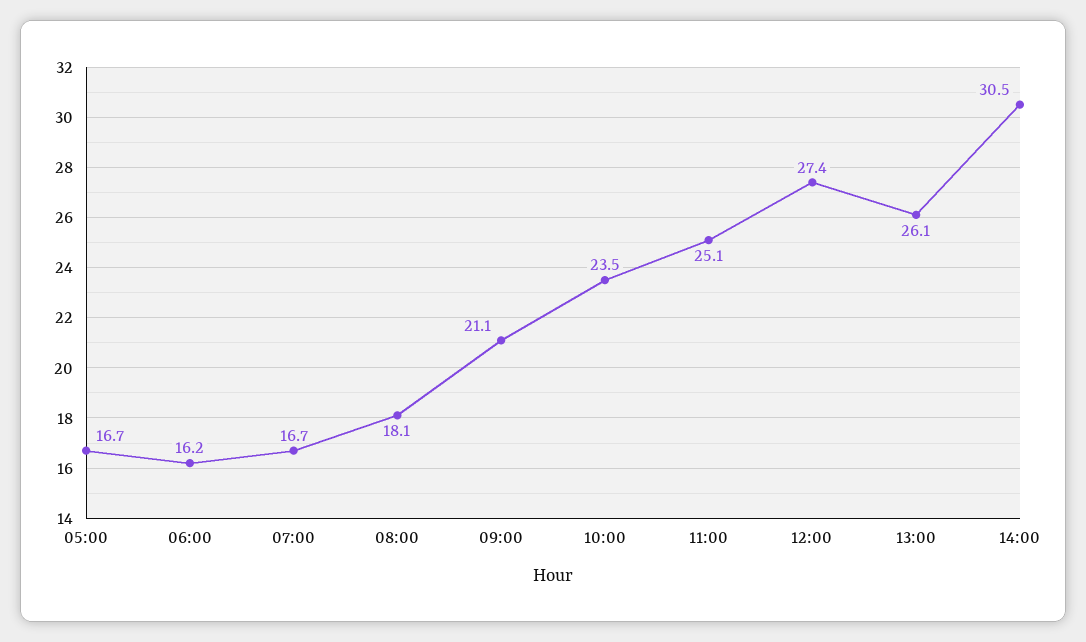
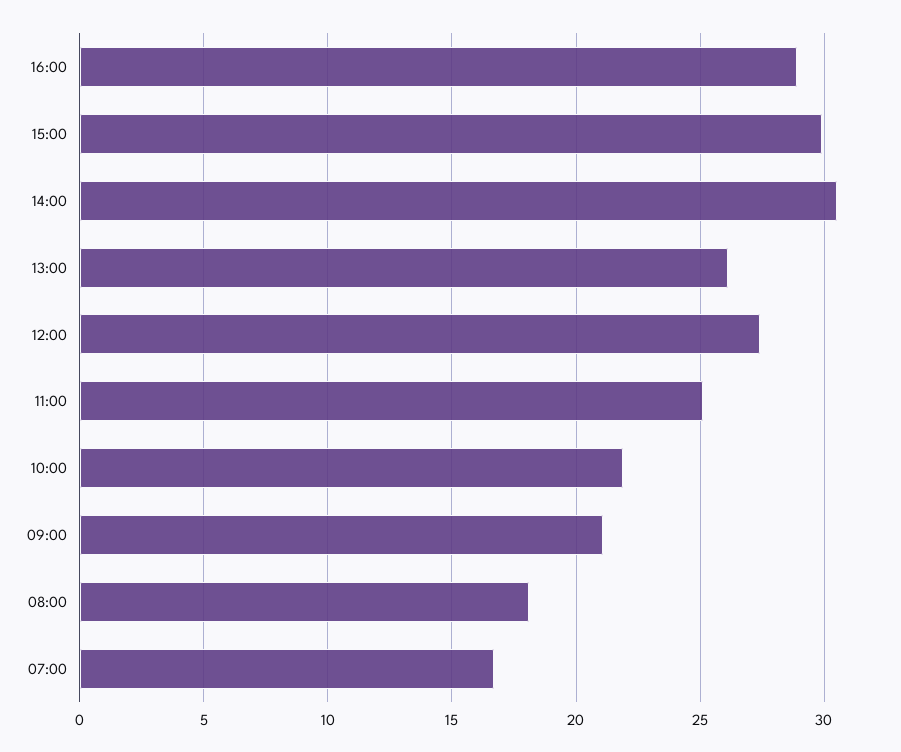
05:00: 16.7 -> none
06:00: 16.2 -> none
10:00: 23.5 -> 22
16:00: none -> 29
15:00: none -> 30

